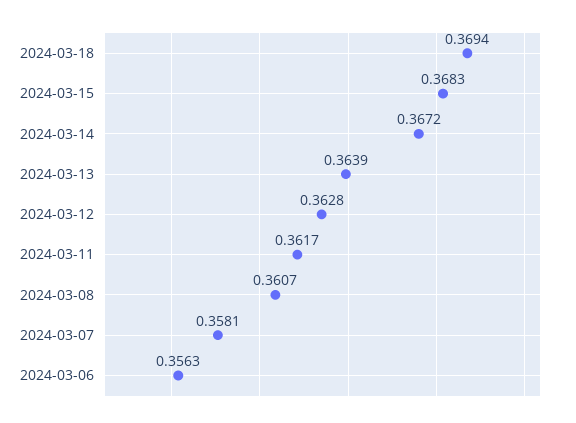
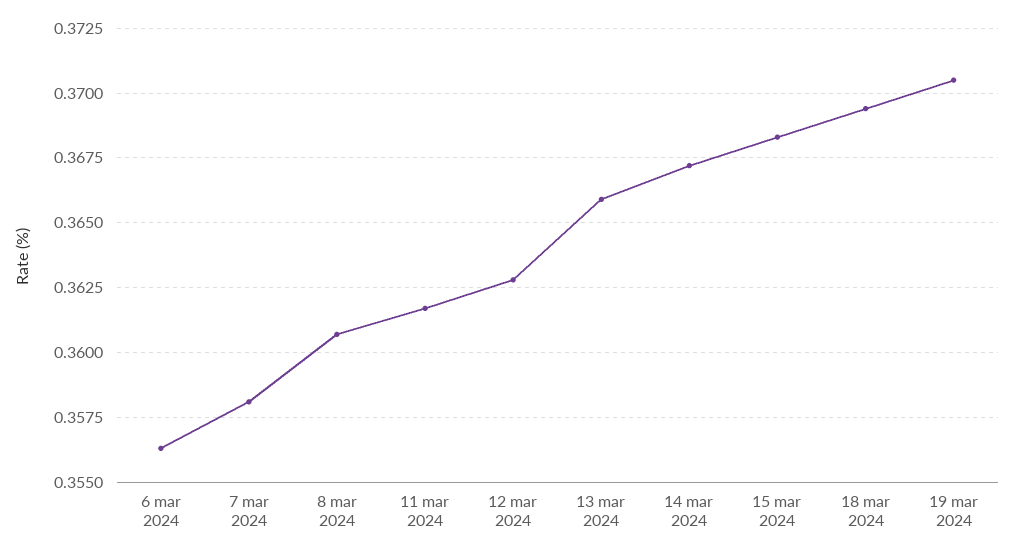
2024-03-13: 0.3639 -> 0.366
19 mar 2024: none -> 0.3705

